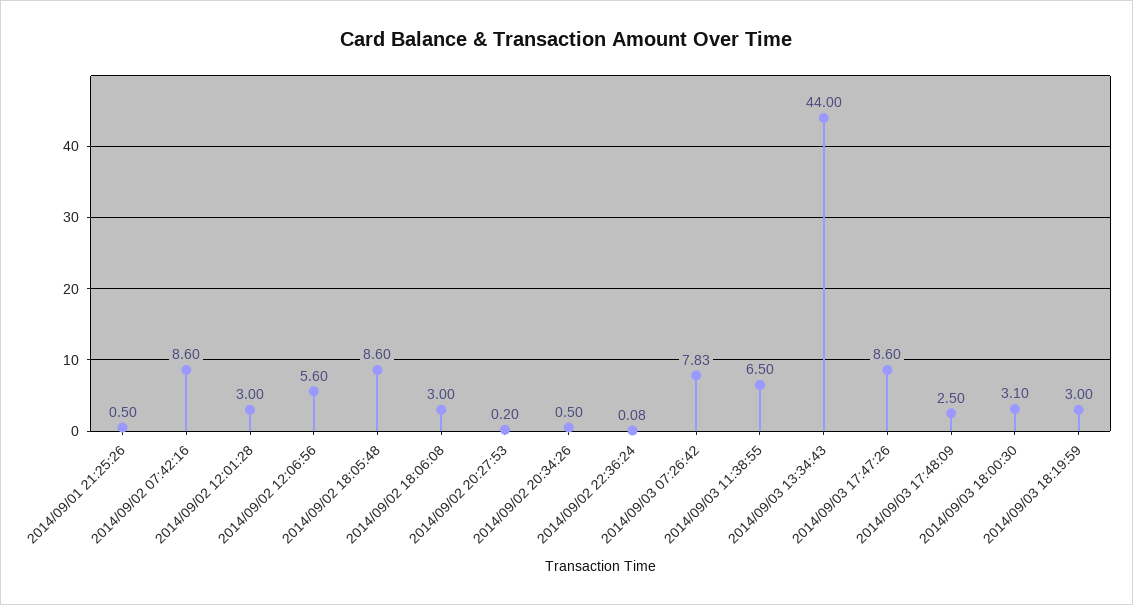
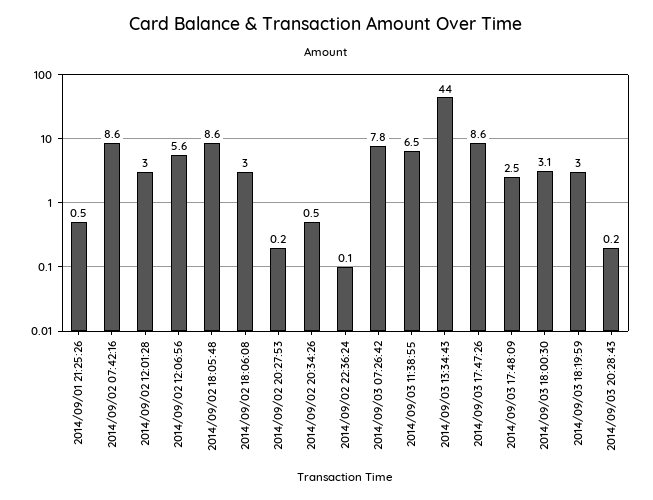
2014/09/03 20:28:43: none -> 0.2

